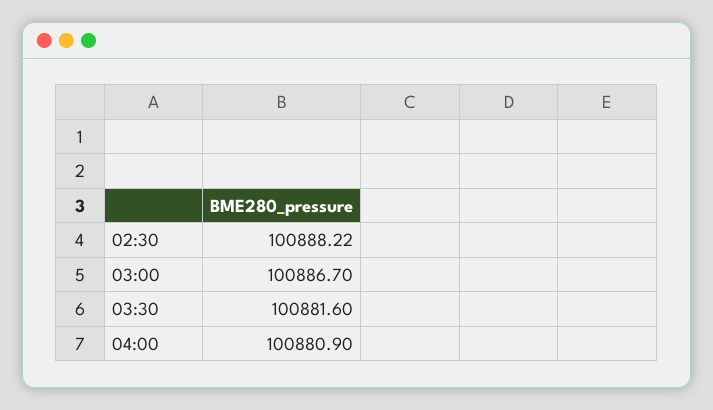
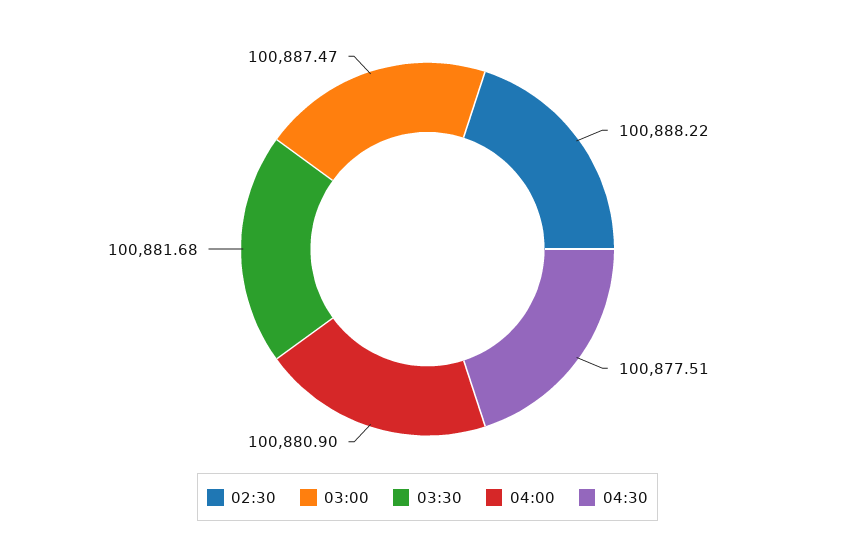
03:00: 100886.7 -> 100887.47
03:30: 100881.6 -> 100881.68
04:30: none -> 100877.51

